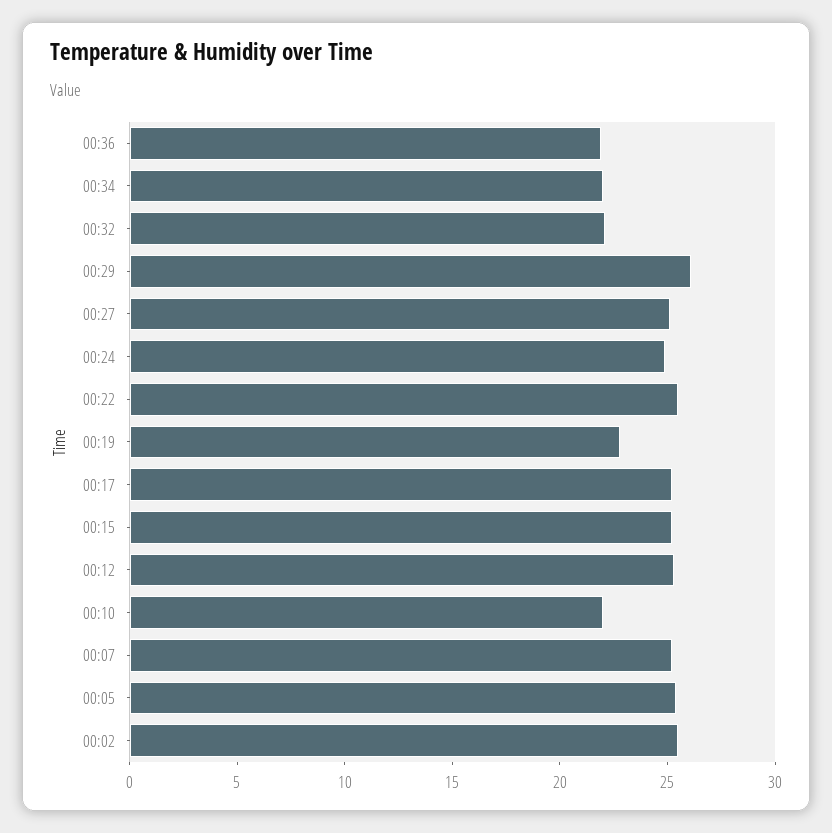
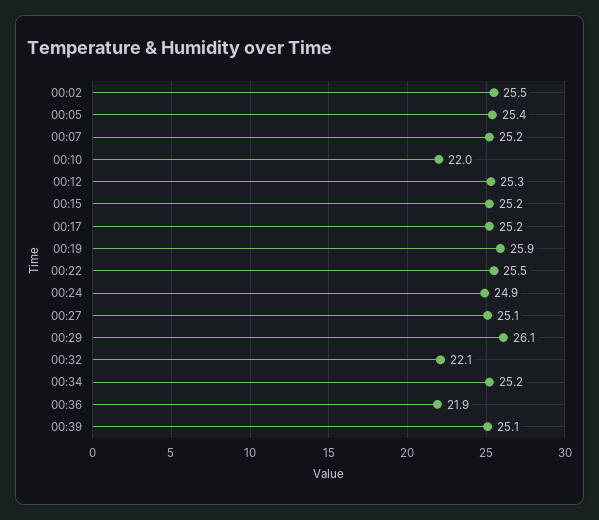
00:34: 22 -> 25.2
00:19: 23 -> 25.9
00:39: none -> 25.1

